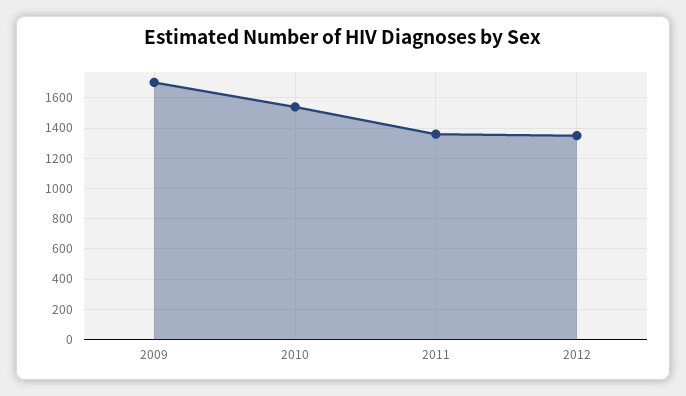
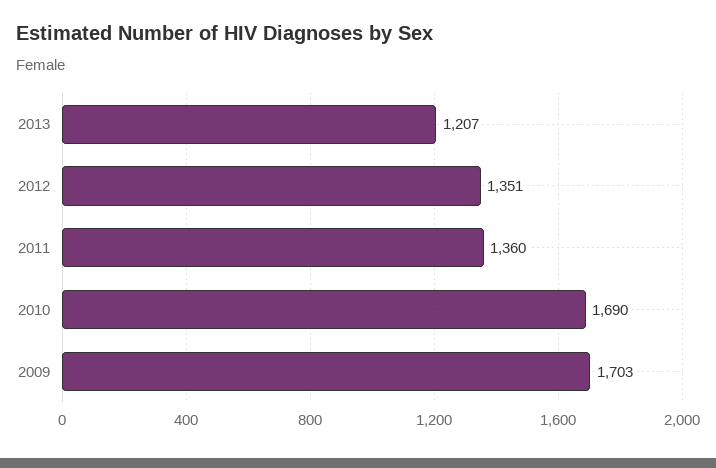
2010: 1550 -> 1690
2013: none -> 1207

